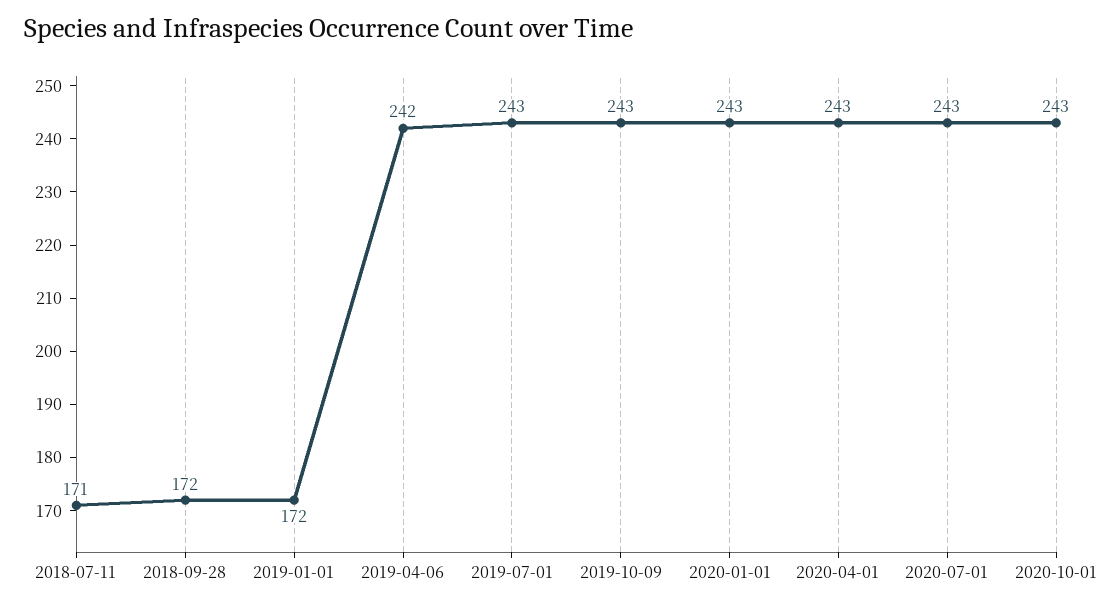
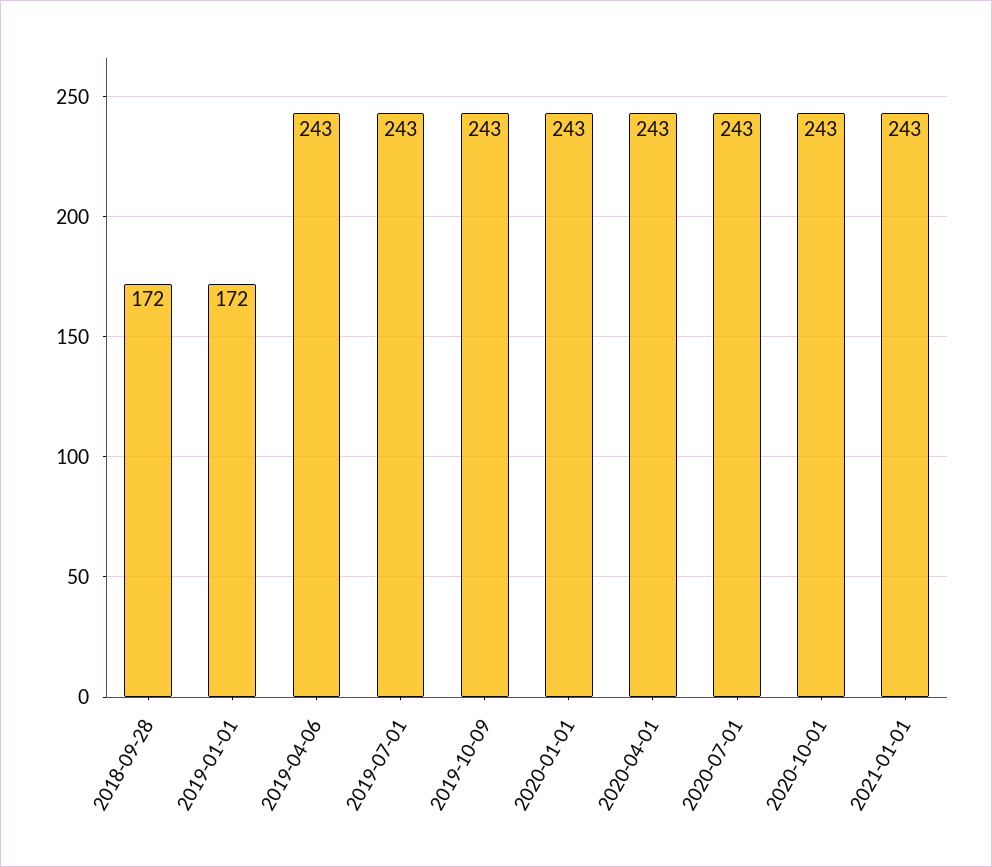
2018-07-11: 171 -> none
2019-04-06: 242 -> 243
2021-01-01: none -> 243

